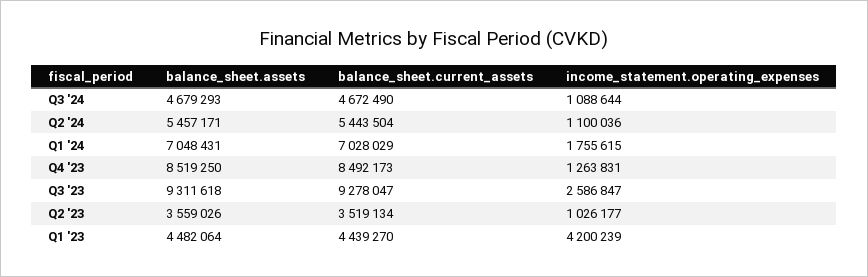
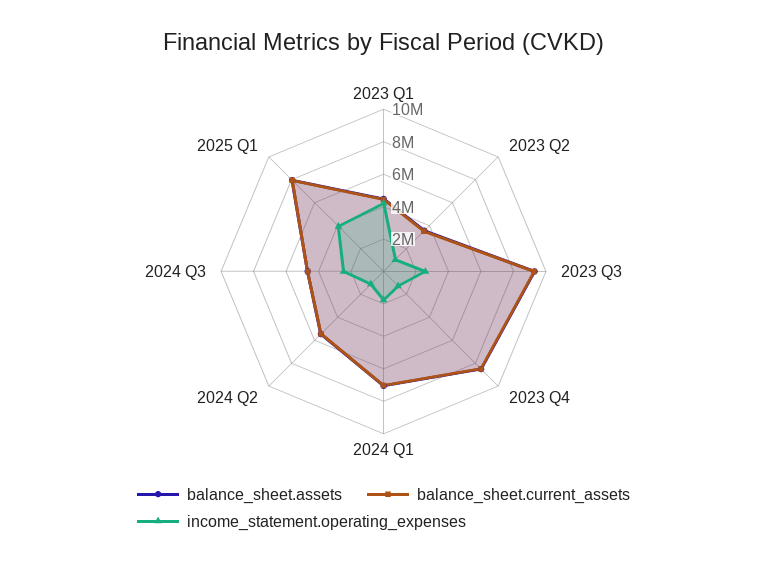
income_statement.operating_expenses, Q3 '24: 1088644 -> 2500000
balance_sheet.assets, 2025 Q1: none -> 8000000
balance_sheet.current_assets, 2025 Q1: none -> 8000000
income_statement.operating_expenses, 2025 Q1: none -> 4000000

